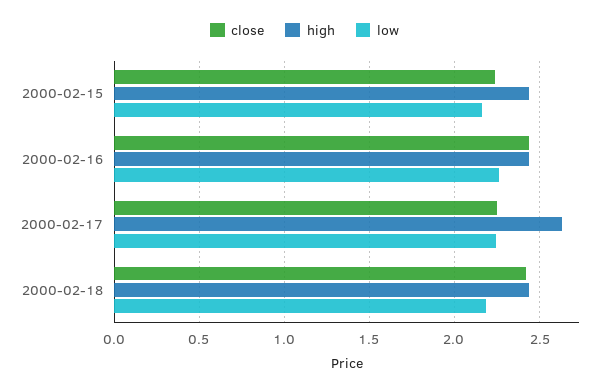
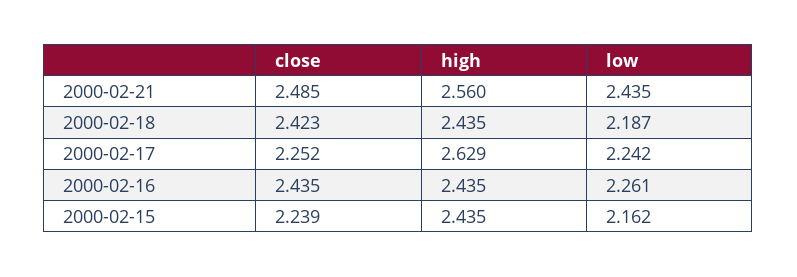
close, 2000-02-21: none -> 2.485
high, 2000-02-21: none -> 2.56
low, 2000-02-21: none -> 2.435

